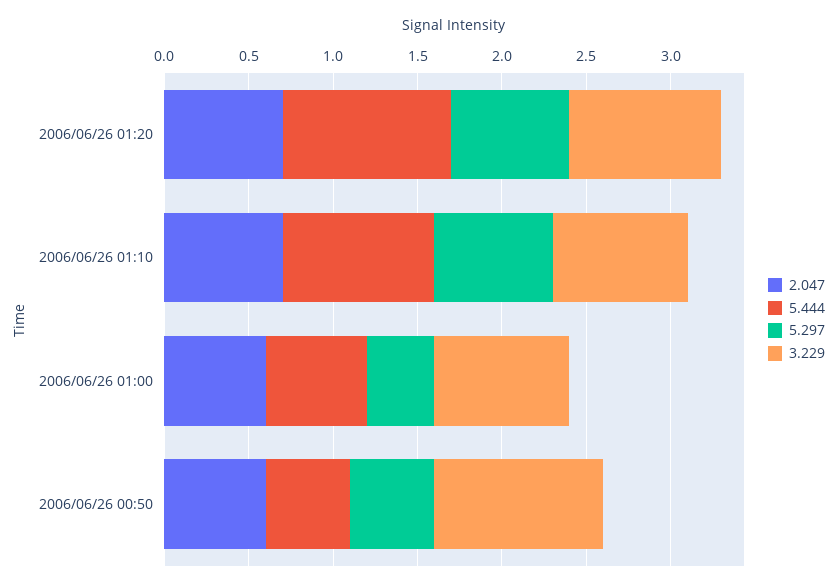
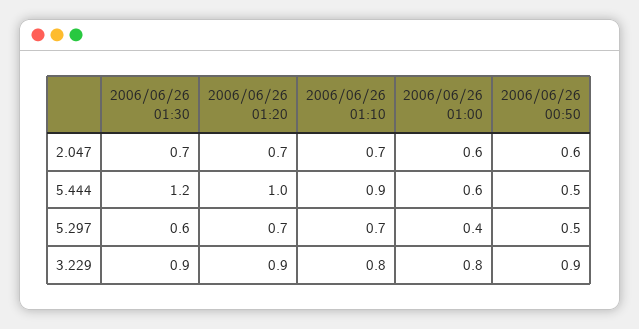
3.229, 2006/06/26 00:50: 1 -> 0.9
2.047, 2006/06/26 01:30: none -> 0.7
5.444, 2006/06/26 01:30: none -> 1.2
5.297, 2006/06/26 01:30: none -> 0.6
3.229, 2006/06/26 01:30: none -> 0.9

